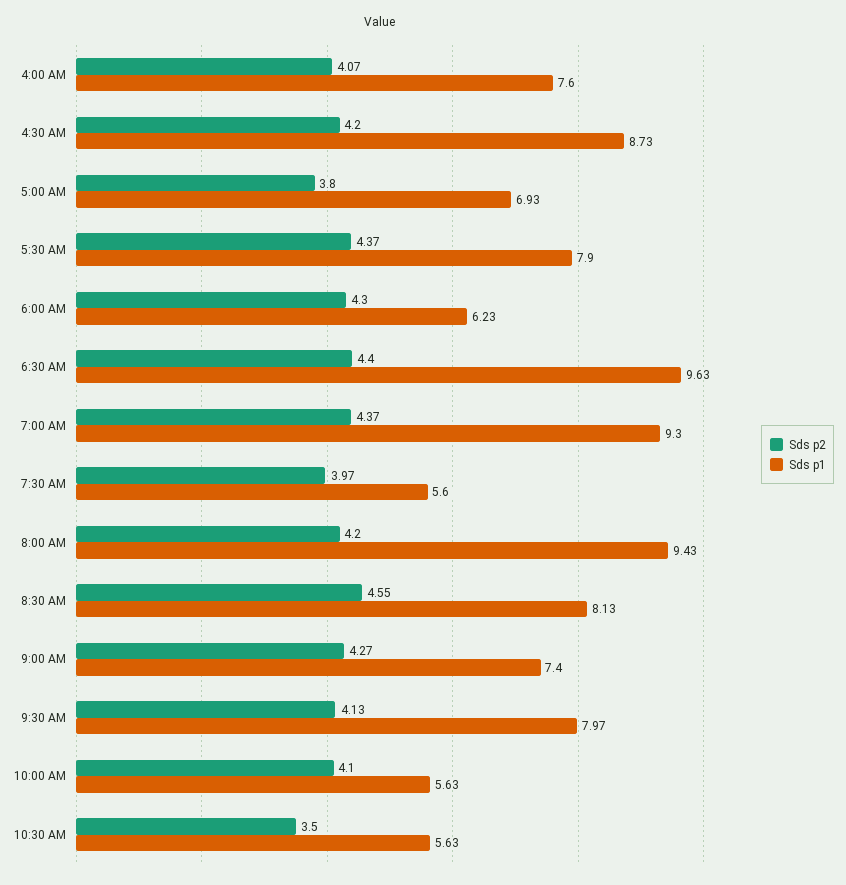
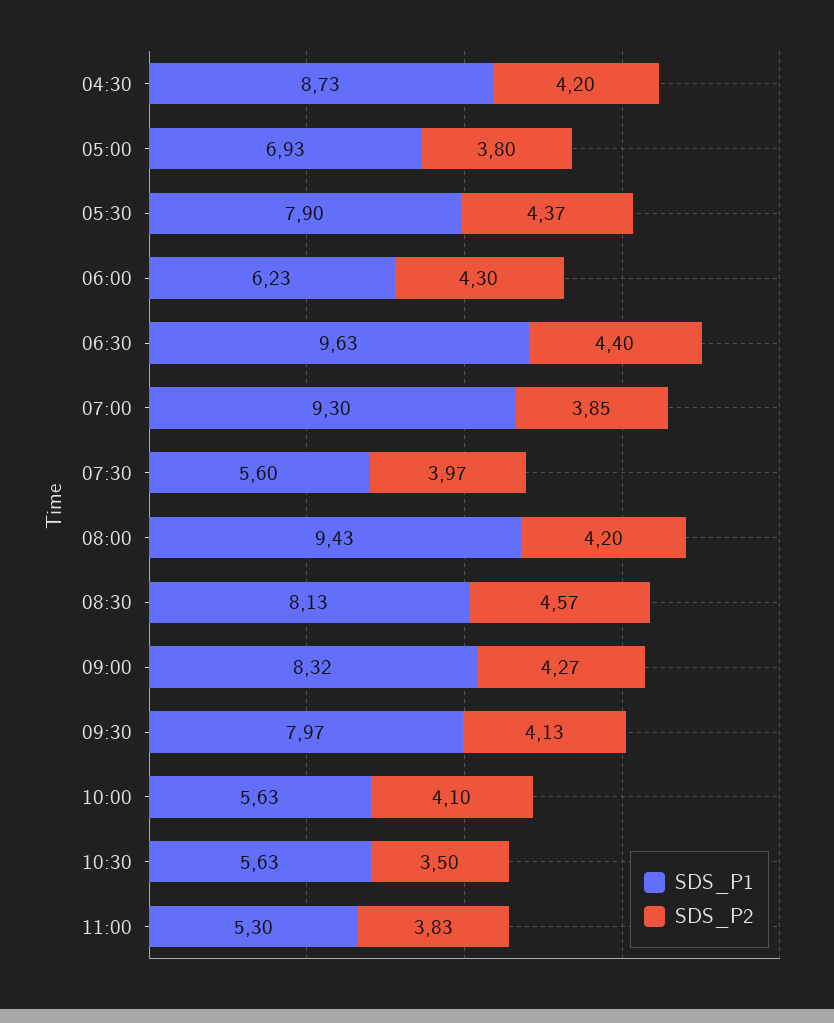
Sds p2, 4:00 AM: 4.07 -> none
Sds p1, 4:00 AM: 7.6 -> none
Sds p2, 7:00 AM: 4.37 -> 3.85
Sds p2, 8:30 AM: 4.55 -> 4.57
Sds p1, 9:00 AM: 7.4 -> 8.32
Sds p1, 11:00: none -> 5.3
Sds p2, 11:00: none -> 3.83

